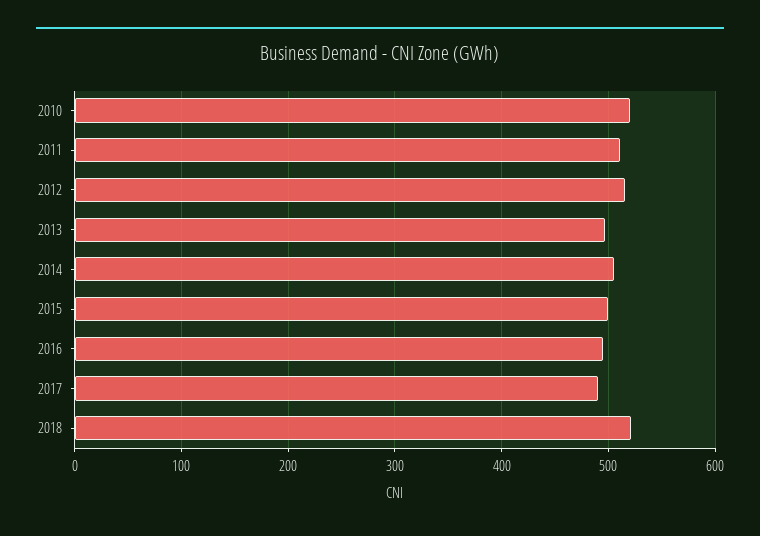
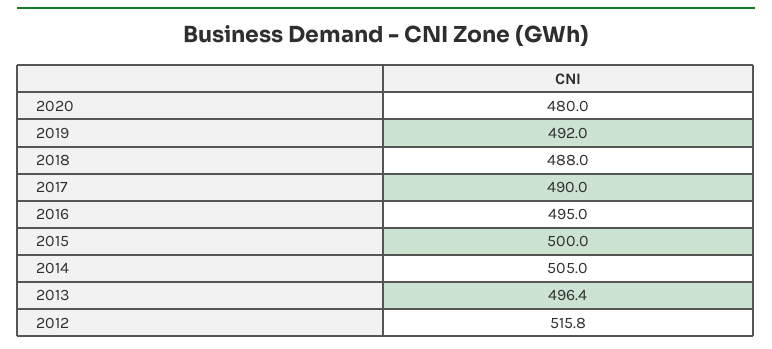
2010: 520 -> none
2011: 510 -> none
2018: 520 -> 488
2020: none -> 480
2019: none -> 492

